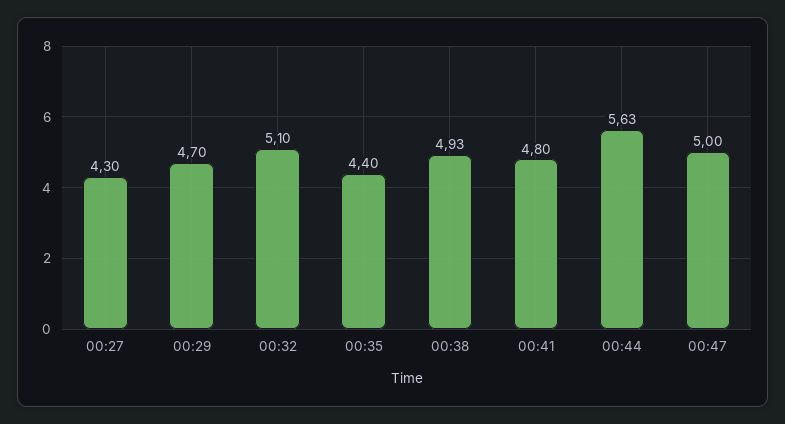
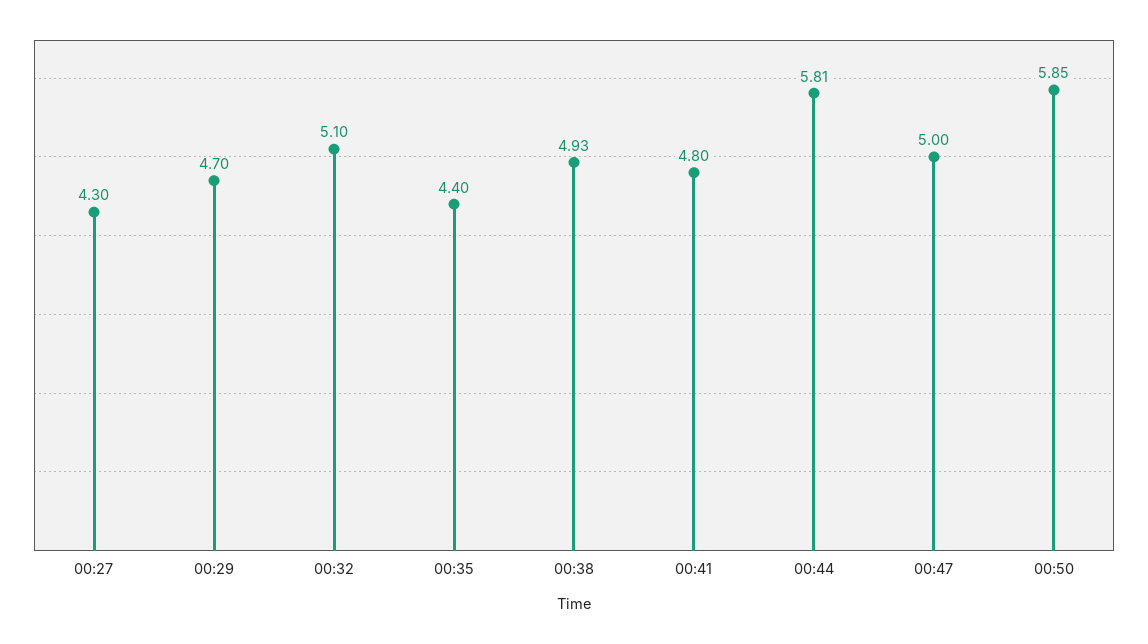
00:44: 5.63 -> 5.81
00:50: none -> 5.85

